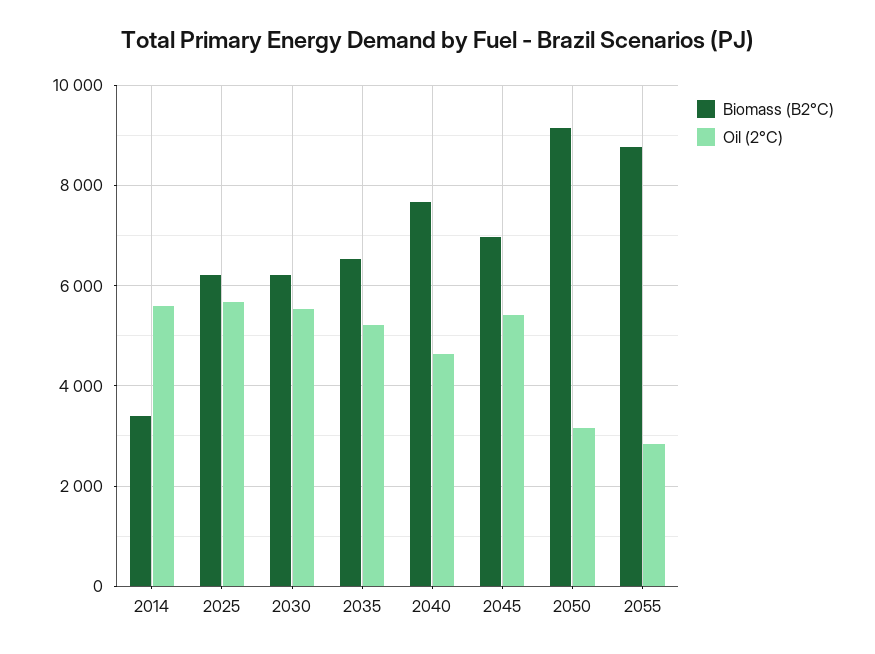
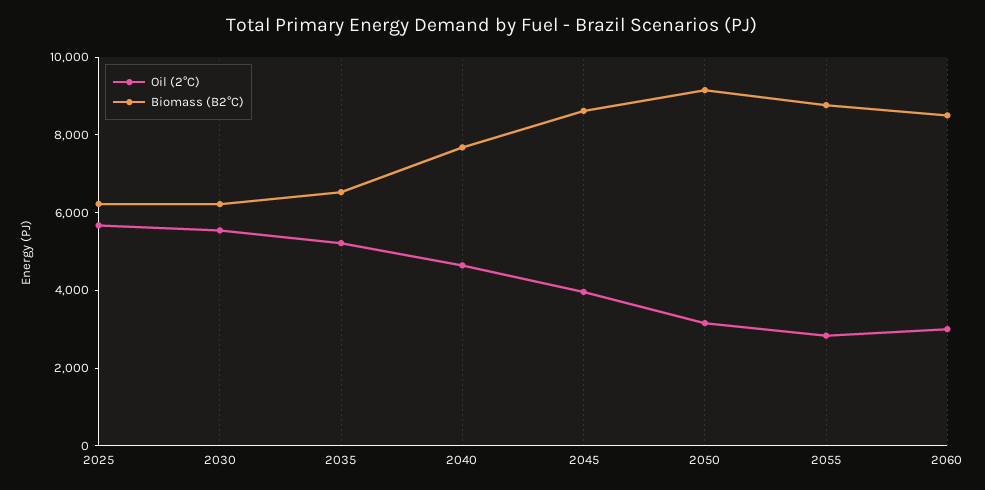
Biomass (B2°C), 2014: 3400 -> none
Oil (2°C), 2014: 5600 -> none
Biomass (B2°C), 2045: 7000 -> 8500
Oil (2°C), 2045: 5400 -> 4000
Oil (2°C), 2060: none -> 3000
Biomass (B2°C), 2060: none -> 8500

